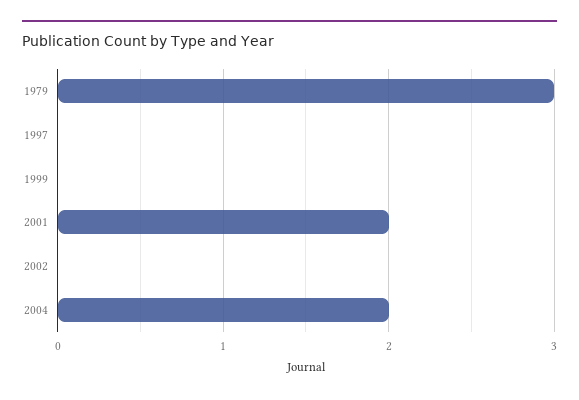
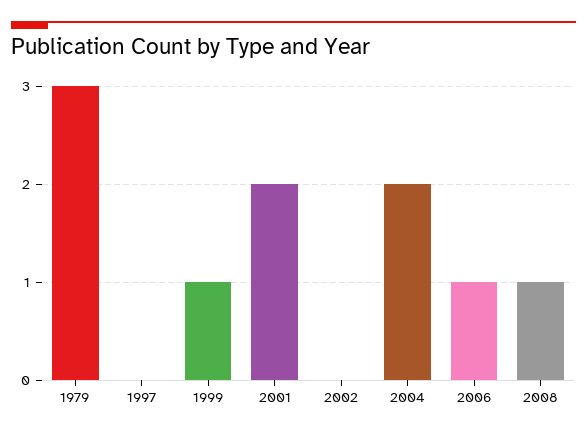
1999: 0 -> 1
2006: none -> 1
2008: none -> 1

